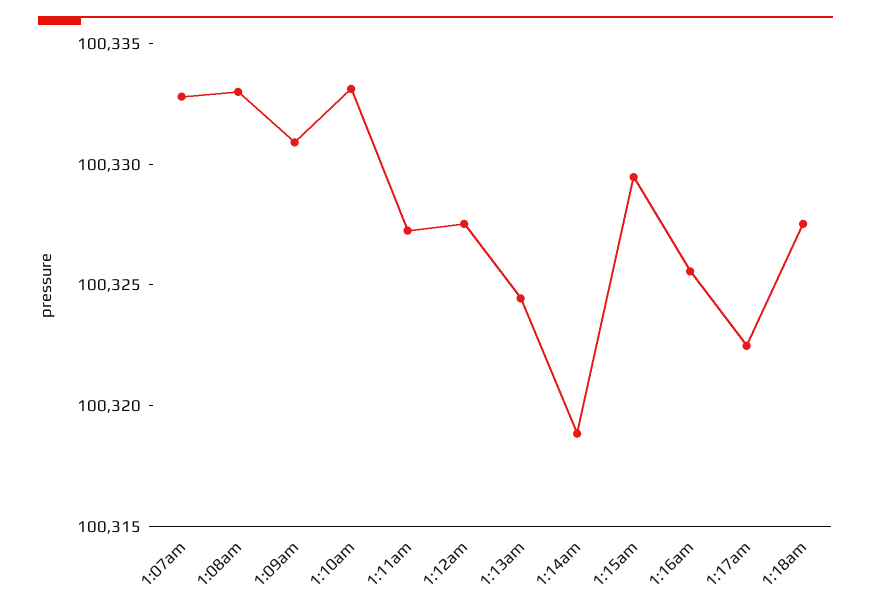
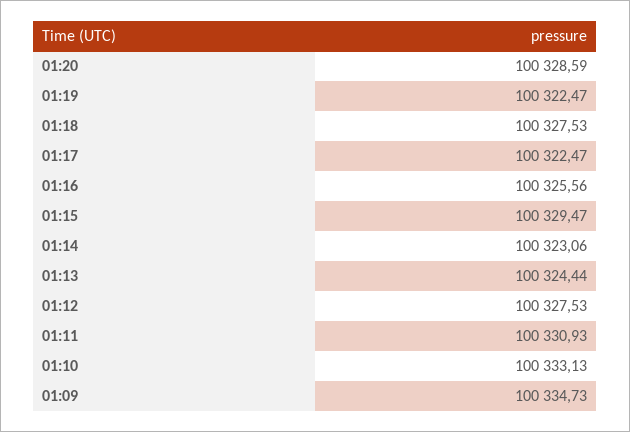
1:07am: 100333 -> none
1:08am: 100333 -> none
1:09am: 100331 -> 100334.73
1:11am: 100327 -> 100330.93
1:14am: 100319 -> 100323.06
01:20: none -> 100328.59
01:19: none -> 100322.47

